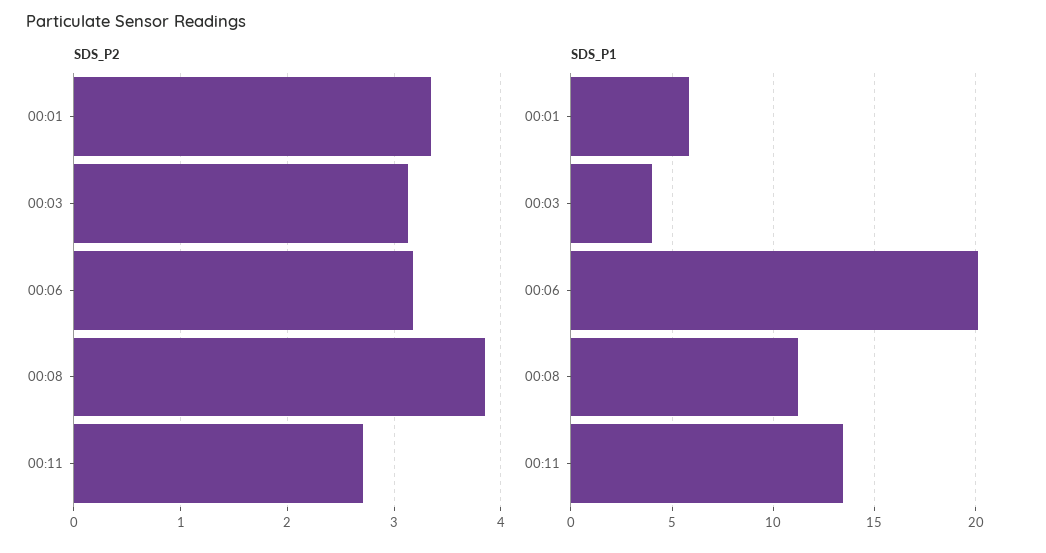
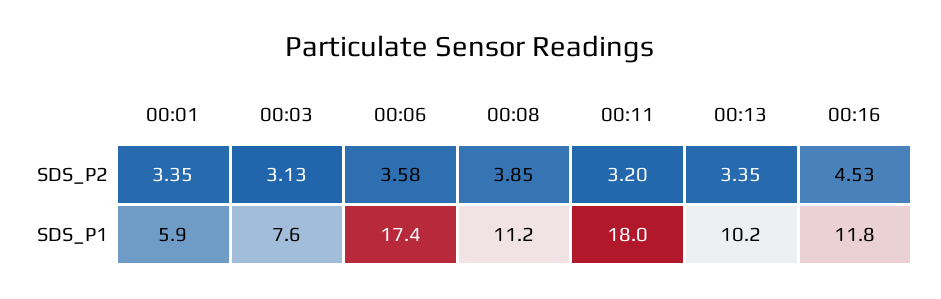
SDS_P2, 00:06: 3.2 -> 3.58
SDS_P2, 00:11: 2.7 -> 3.2
SDS_P1, 00:03: 4 -> 7.6
SDS_P1, 00:06: 20 -> 17.4
SDS_P1, 00:11: 13.5 -> 18
SDS_P2, 00:13: none -> 3.35
SDS_P2, 00:16: none -> 4.53
SDS_P1, 00:13: none -> 10.2
SDS_P1, 00:16: none -> 11.8

